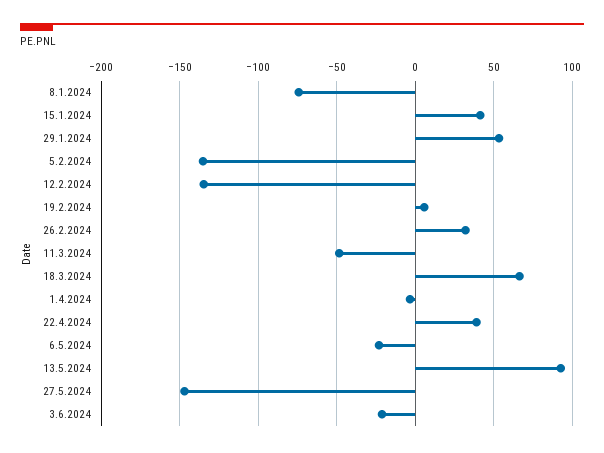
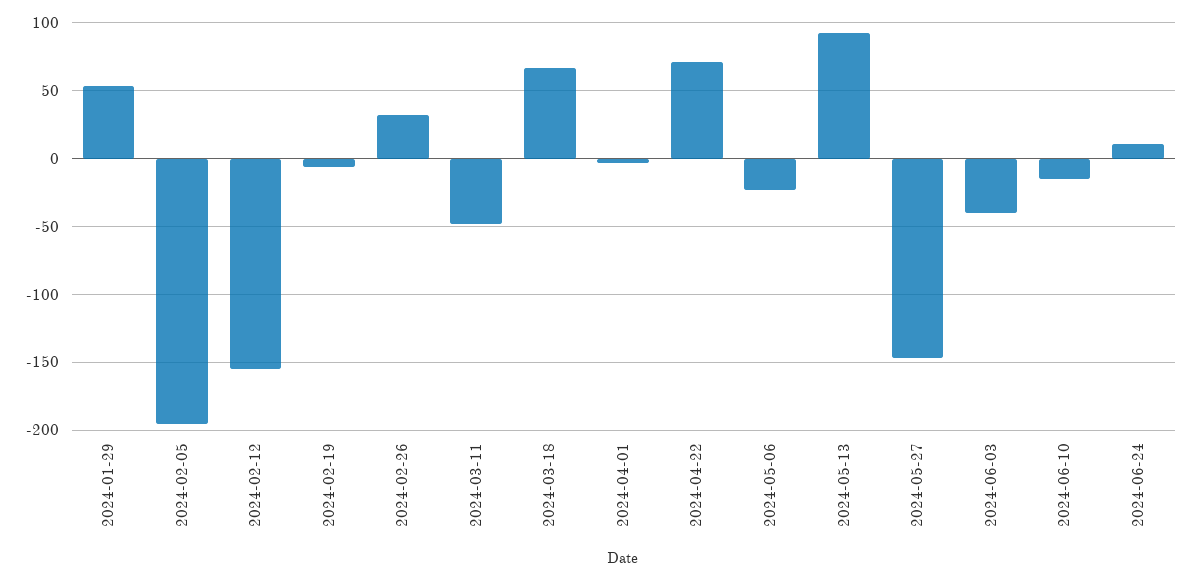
8.1.2024: -75 -> none
15.1.2024: 40 -> none
5.2.2024: -135 -> -195
12.2.2024: -135 -> -155
19.2.2024: 5 -> -5
22.4.2024: 40 -> 70
3.6.2024: -20 -> -40
2024-06-10: none -> -15
2024-06-24: none -> 10

